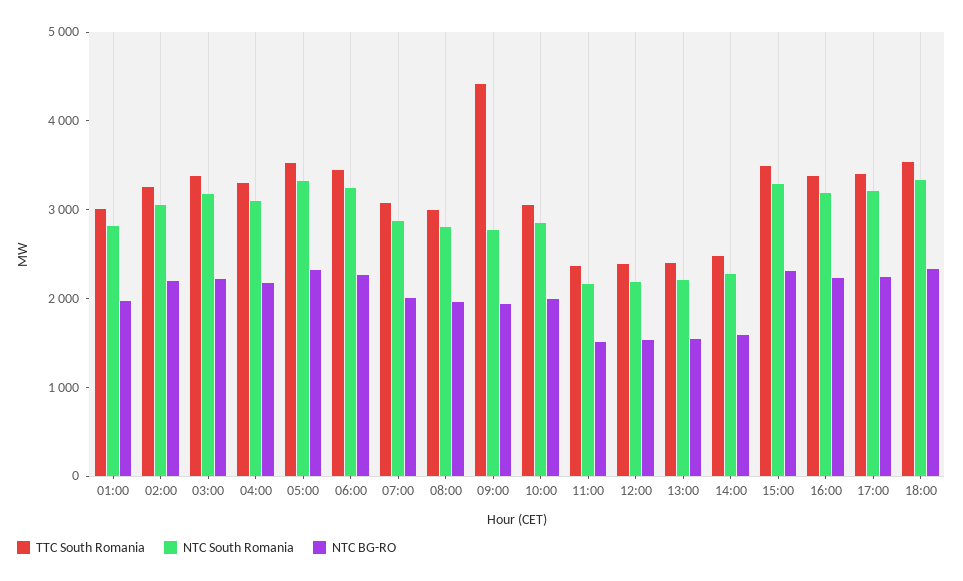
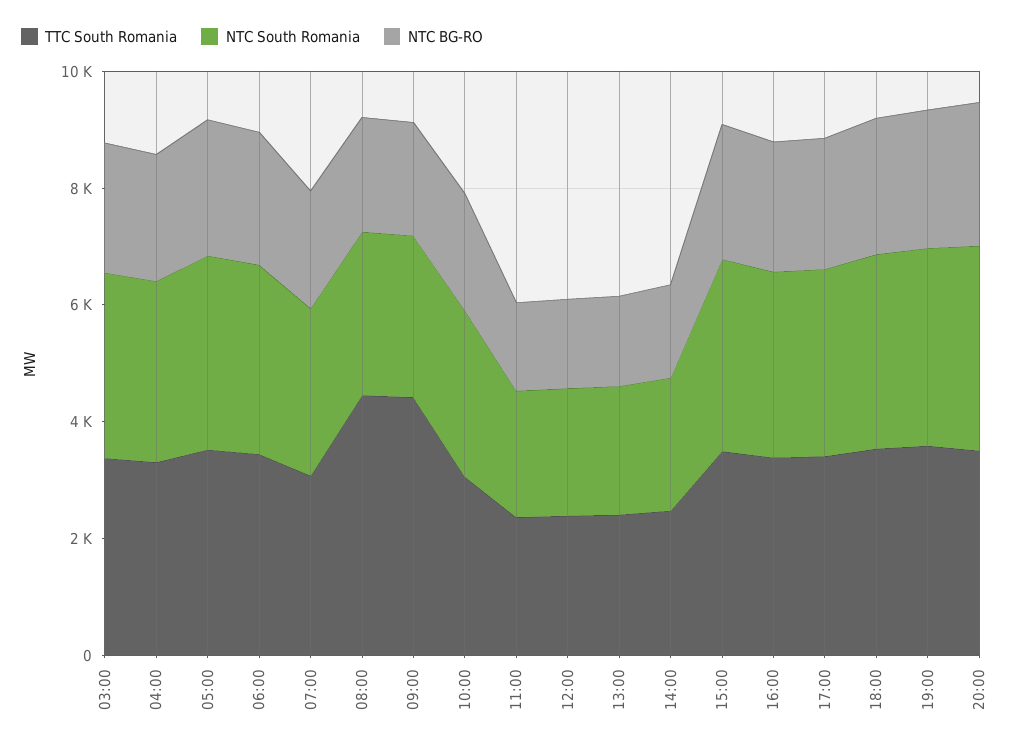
TTC South Romania, 01:00: 3000 -> none
NTC South Romania, 01:00: 2800 -> none
NTC BG-RO, 01:00: 2000 -> none
TTC South Romania, 02:00: 3200 -> none
NTC South Romania, 02:00: 3000 -> none
NTC BG-RO, 02:00: 2200 -> none
TTC South Romania, 08:00: 3000 -> 4500
TTC South Romania, 19:00: none -> 3500
NTC South Romania, 19:00: none -> 3500
NTC BG-RO, 19:00: none -> 2500
TTC South Romania, 20:00: none -> 3500
NTC South Romania, 20:00: none -> 3500
NTC BG-RO, 20:00: none -> 2500

